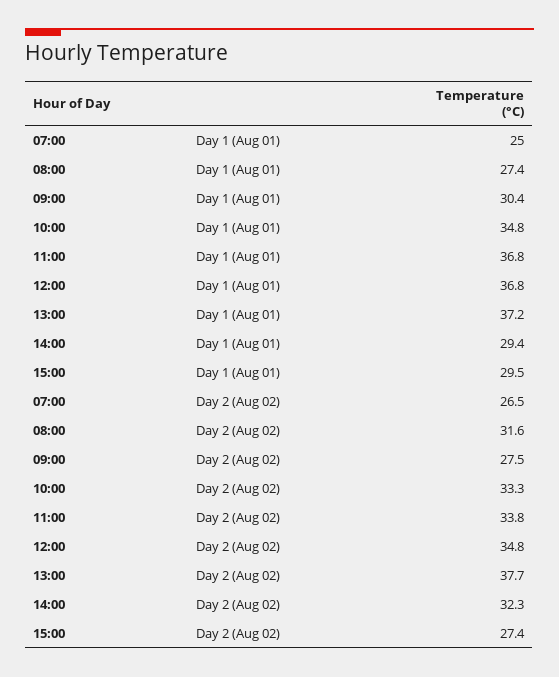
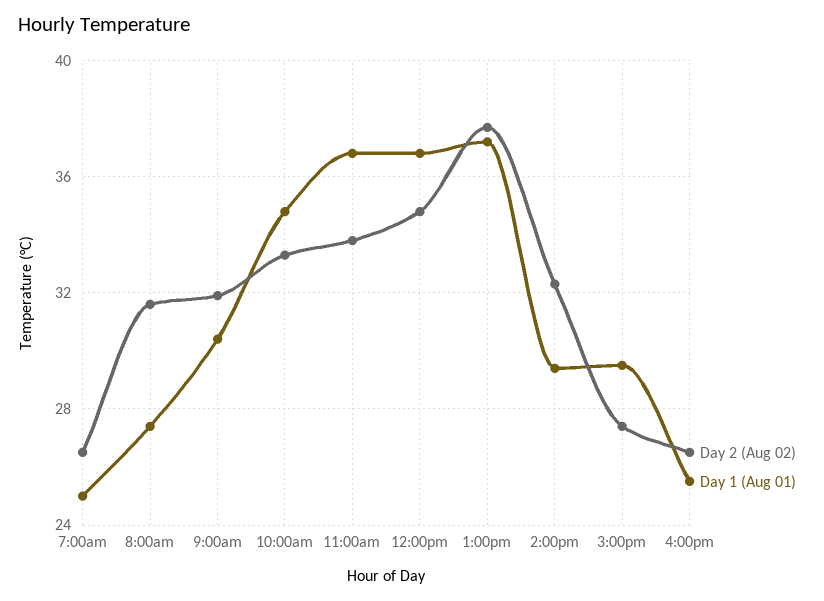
Day 2 (Aug 02), 09:00: 27.5 -> 32
Day 2 (Aug 02), 4:00pm: none -> 26.5
Day 1 (Aug 01), 4:00pm: none -> 25.5

